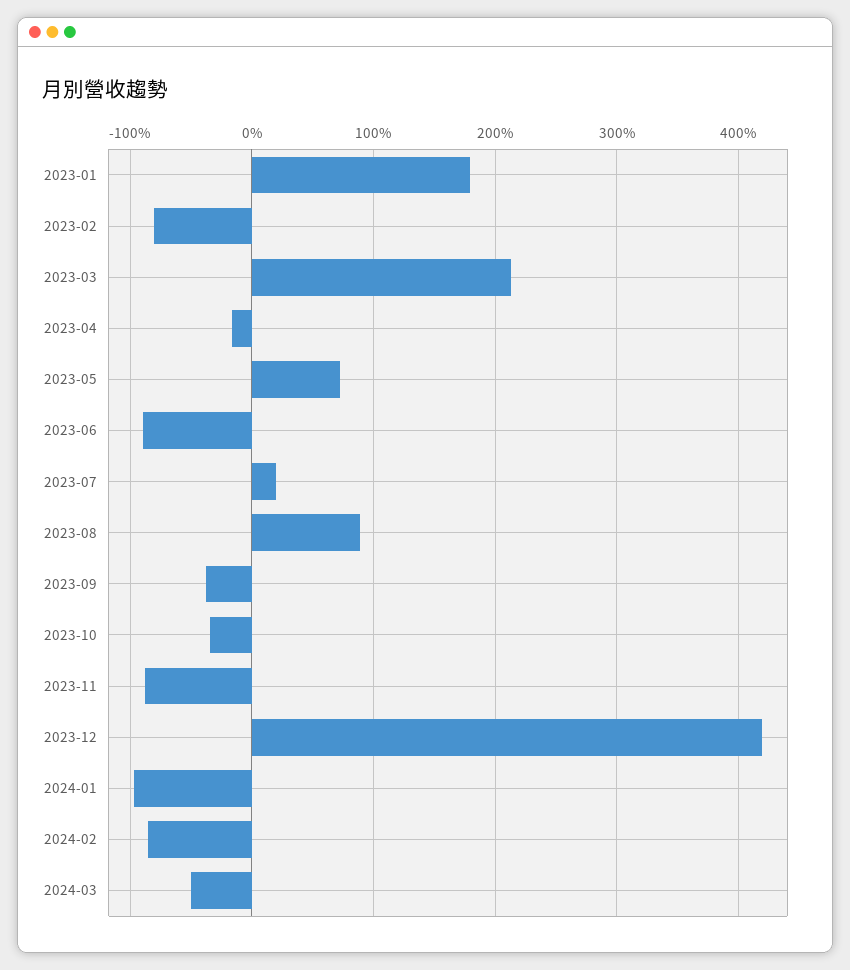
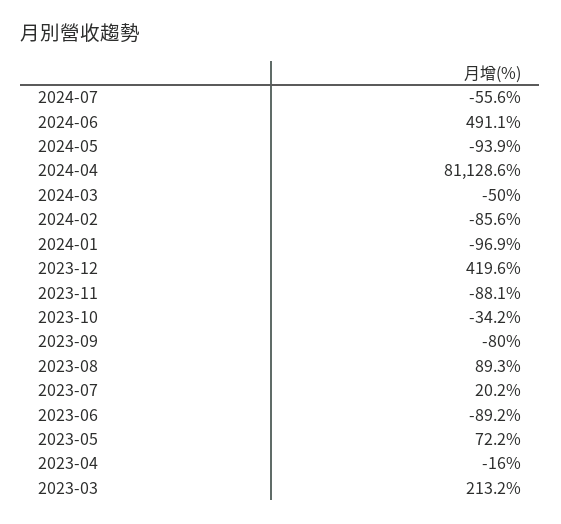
2023-01: 180 -> none
2023-02: -80 -> none
2023-09: -40 -> -80
2024-07: none -> -55.6
2024-06: none -> 491.1
2024-05: none -> -93.9
2024-04: none -> 81128.6

